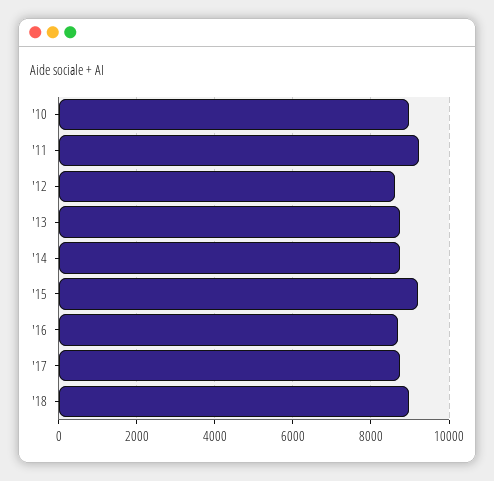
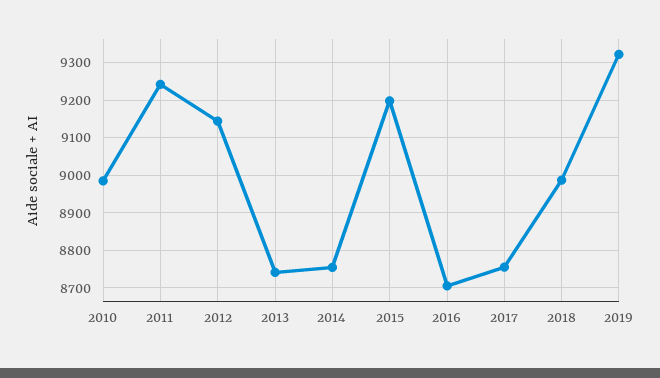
'12: 8600 -> 9140
2019: none -> 9320

